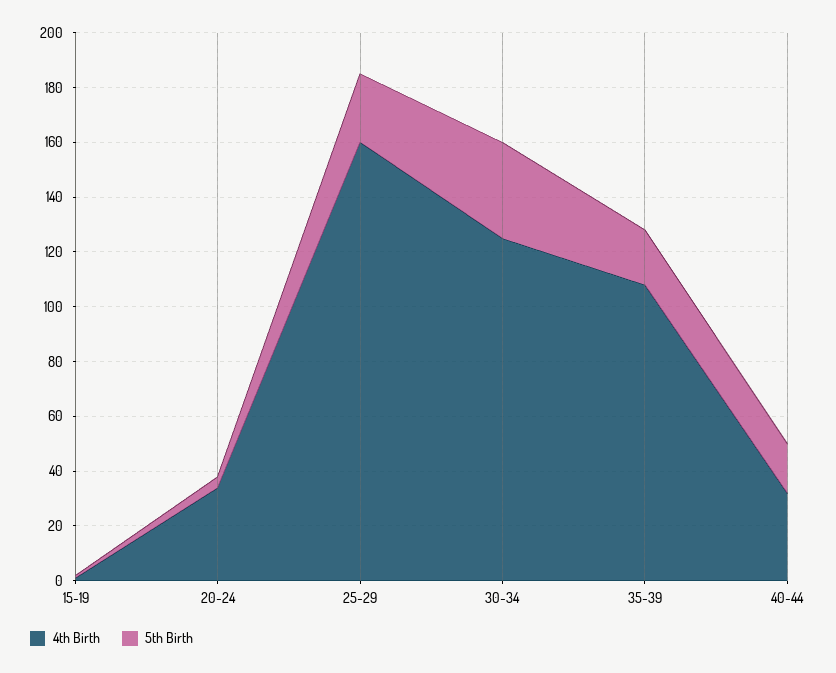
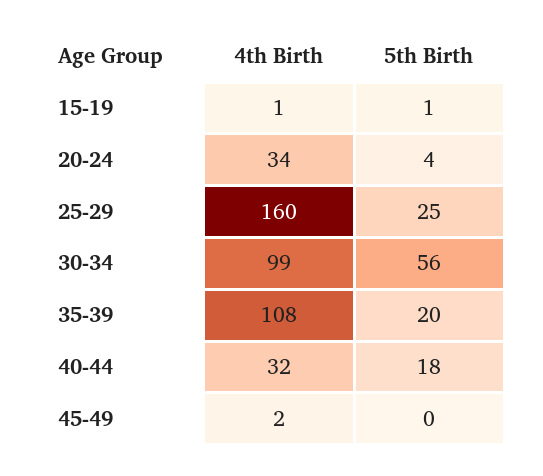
4th Birth, 30-34: 125 -> 99
5th Birth, 30-34: 35 -> 56
4th Birth, 45-49: none -> 2
5th Birth, 45-49: none -> 0

